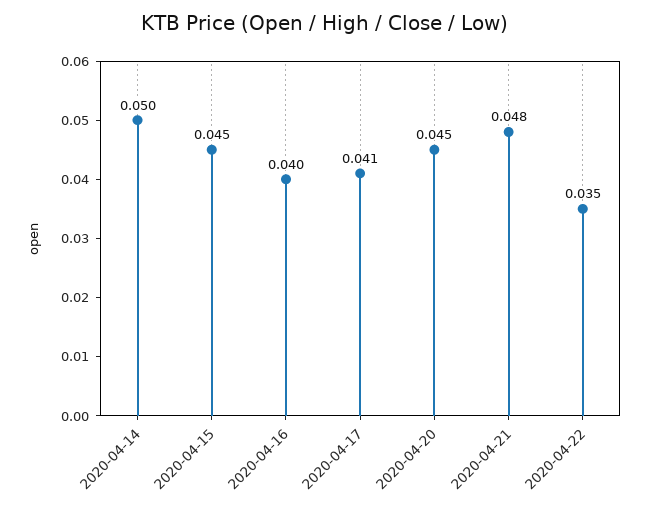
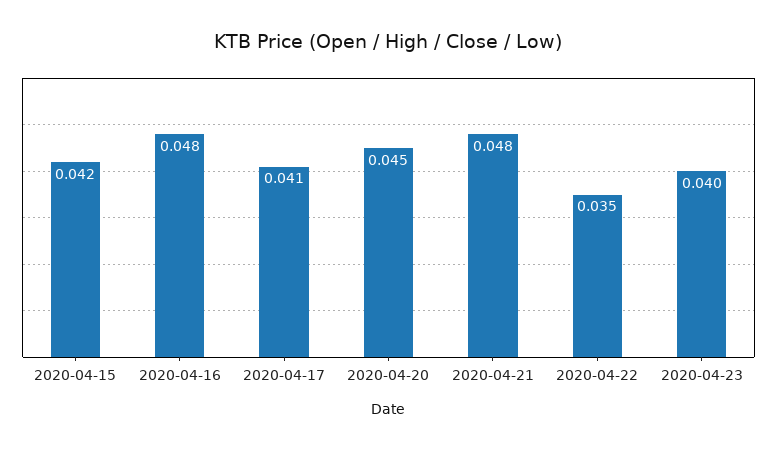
2020-04-14: 0.05 -> none
2020-04-15: 0.045 -> 0.042
2020-04-16: 0.04 -> 0.048
2020-04-23: none -> 0.04

